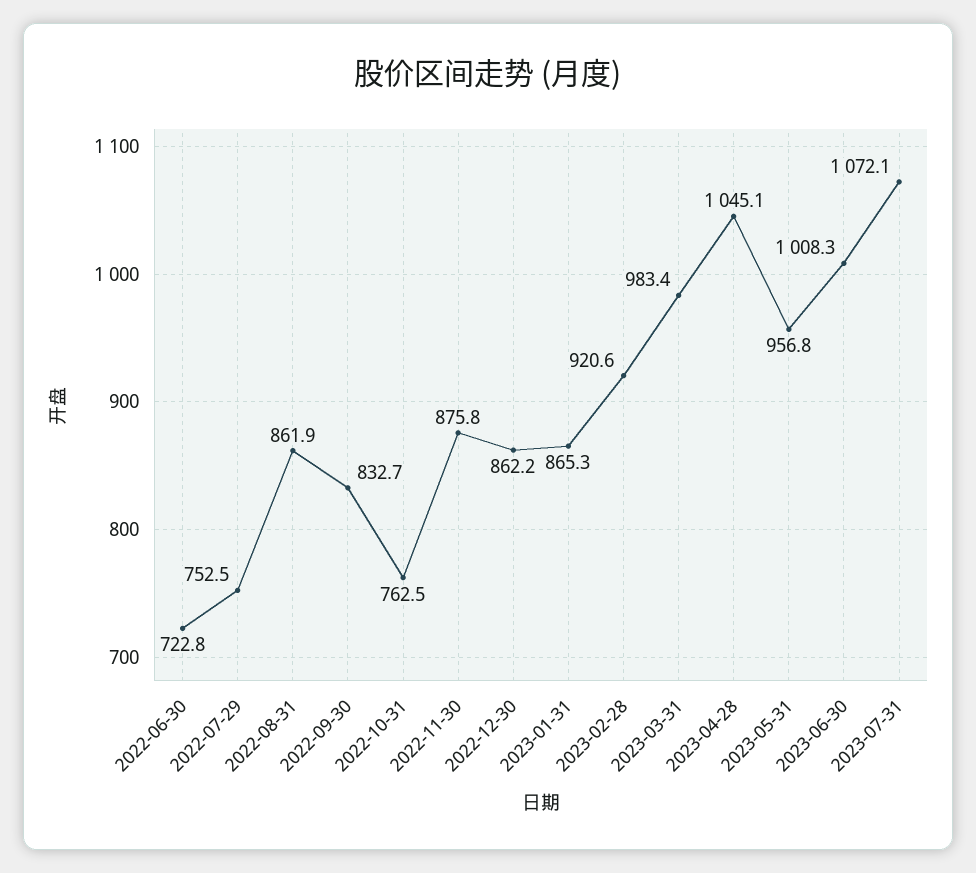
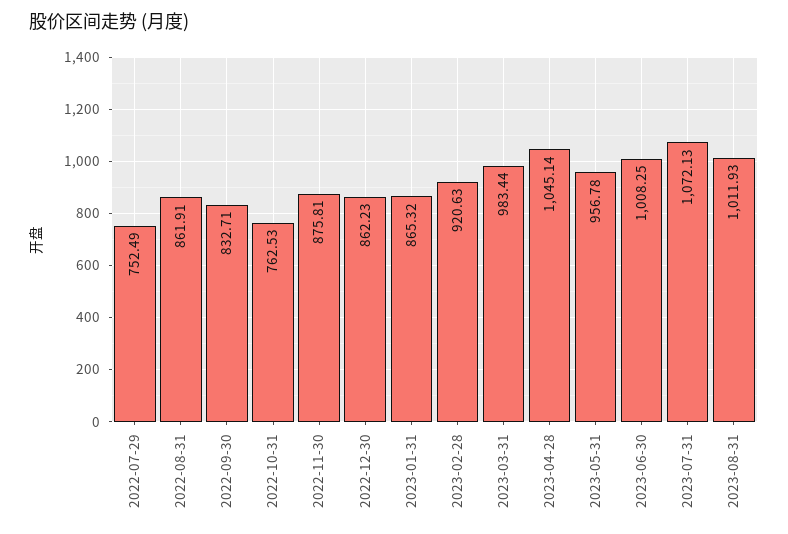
2022-06-30: 722.8 -> none
2023-08-31: none -> 1011.93

